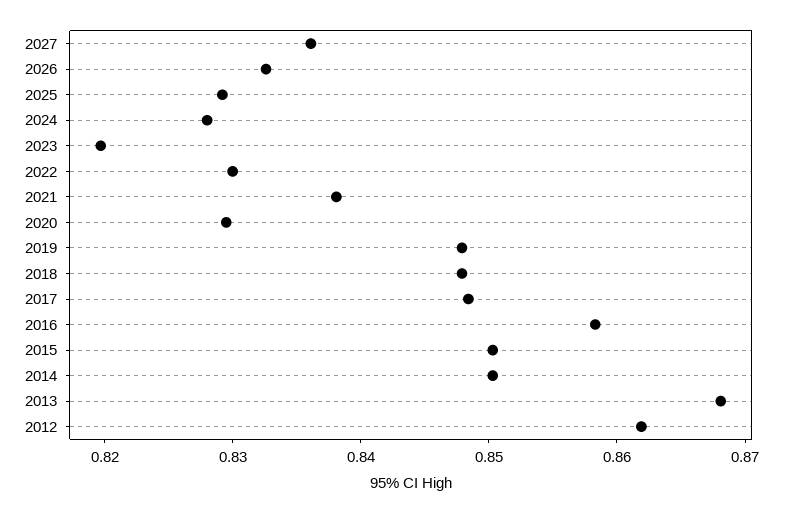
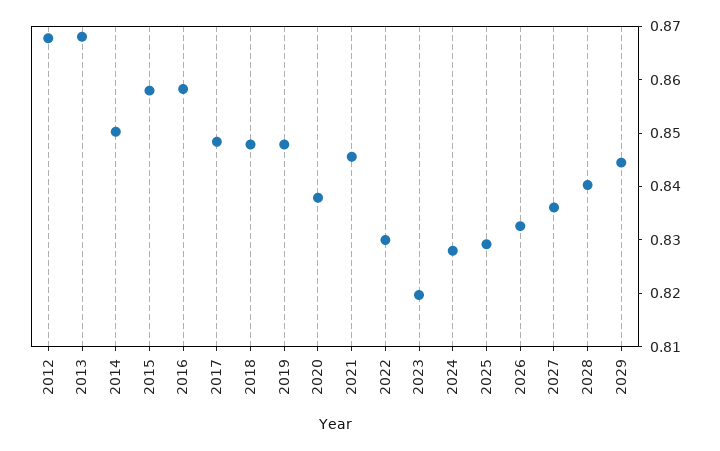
2021: 0.838 -> 0.846
2020: 0.83 -> 0.838
2015: 0.85 -> 0.858
2012: 0.862 -> 0.868
2028: none -> 0.84
2029: none -> 0.844

